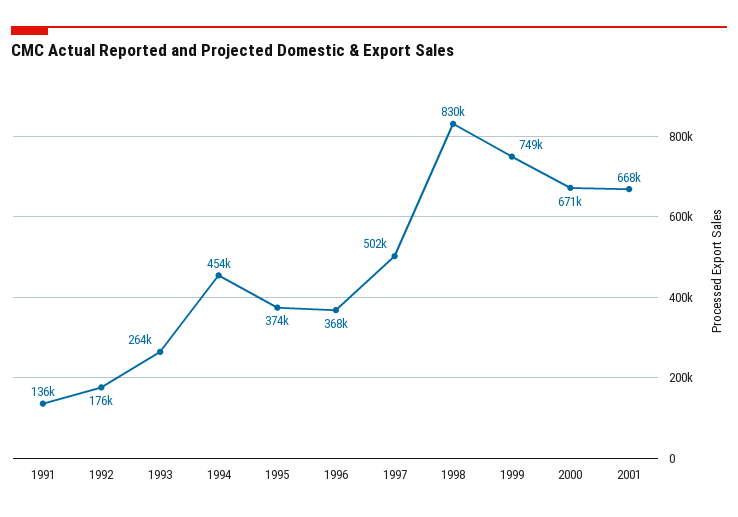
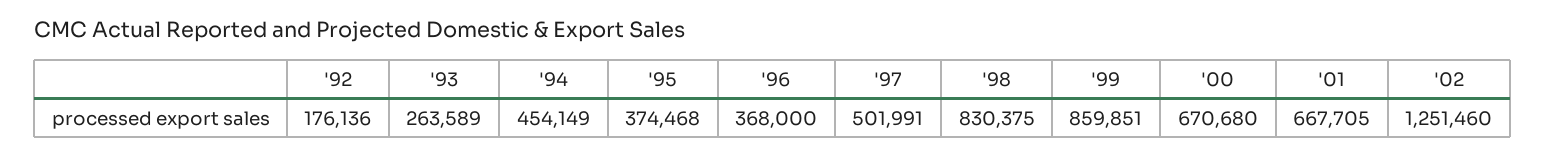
1991: 136000 -> none
1999: 749000 -> 859851
'02: none -> 1251460

